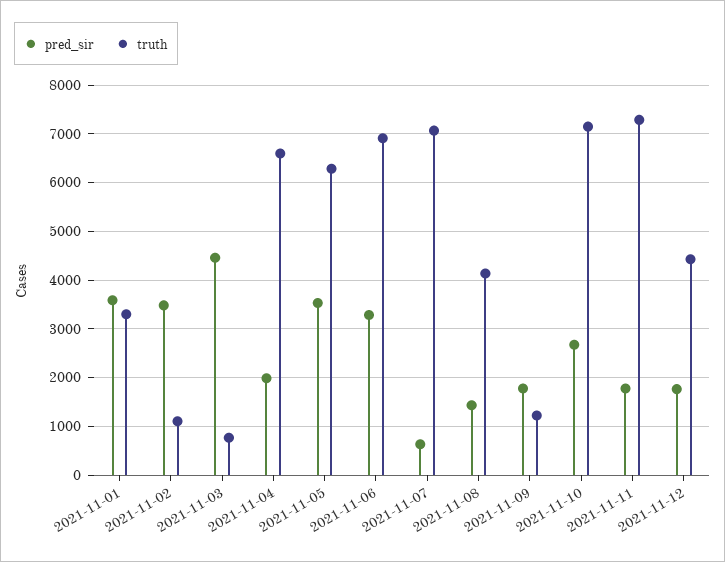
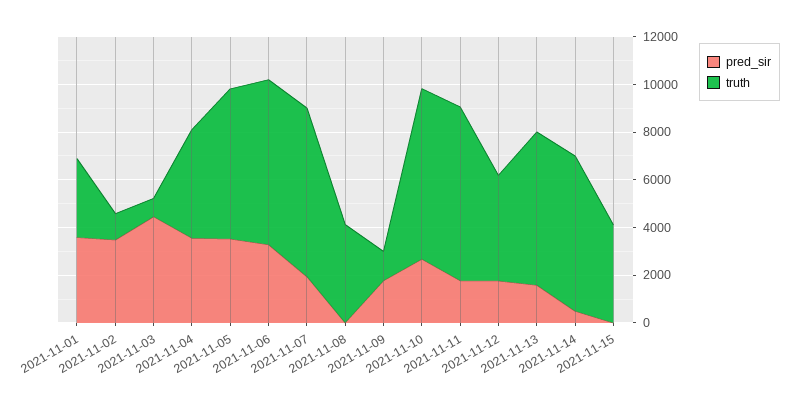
pred_sir, 2021-11-04: 2000 -> 3500
truth, 2021-11-04: 6600 -> 4500
pred_sir, 2021-11-07: 600 -> 2000
pred_sir, 2021-11-08: 1400 -> 0
pred_sir, 2021-11-13: none -> 1500
truth, 2021-11-13: none -> 6500
pred_sir, 2021-11-14: none -> 500
truth, 2021-11-14: none -> 6500
pred_sir, 2021-11-15: none -> 0
truth, 2021-11-15: none -> 4000

